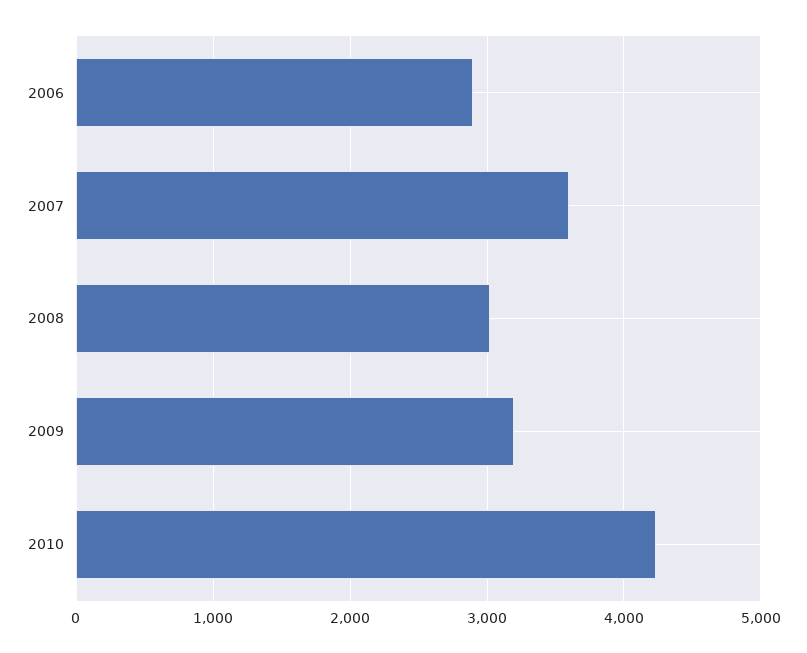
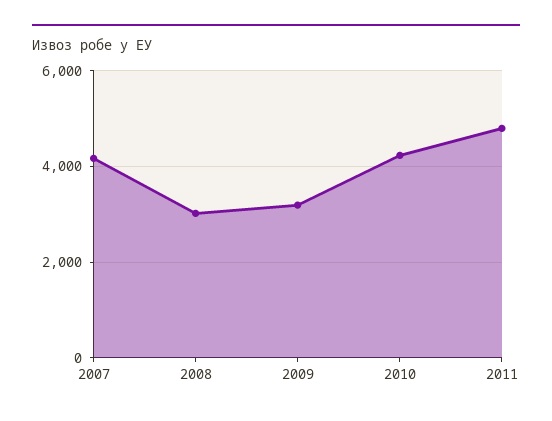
2006: 2900 -> none
2007: 3600 -> 4200
2011: none -> 4800

